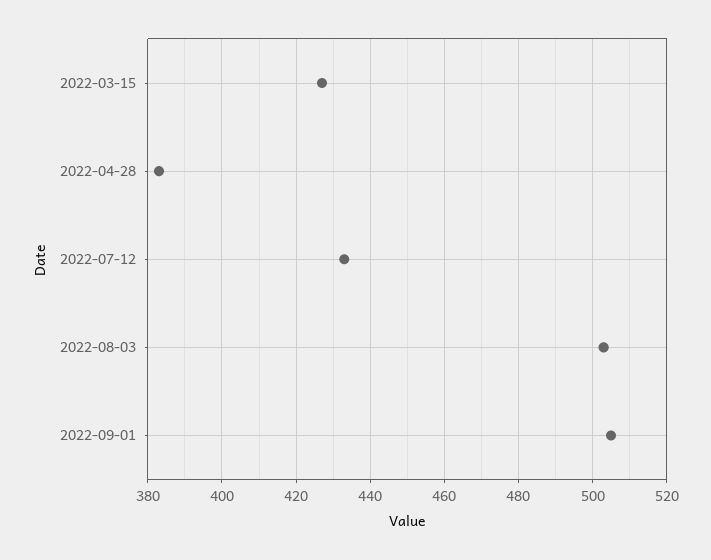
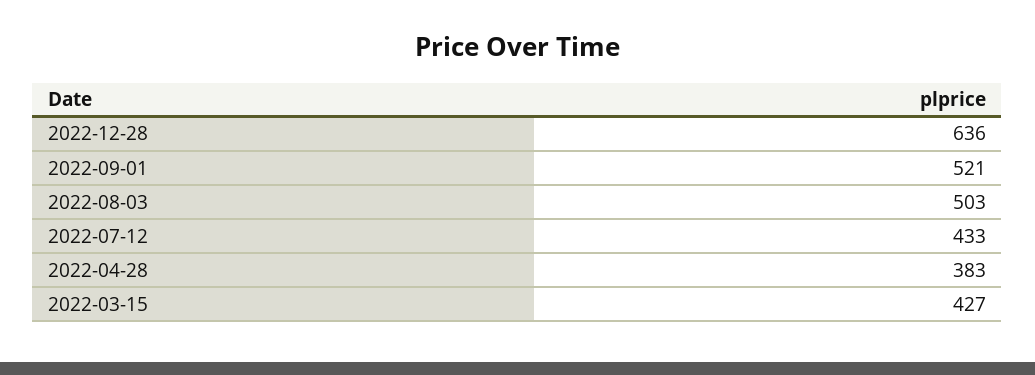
2022-09-01: 505 -> 521
2022-12-28: none -> 636

